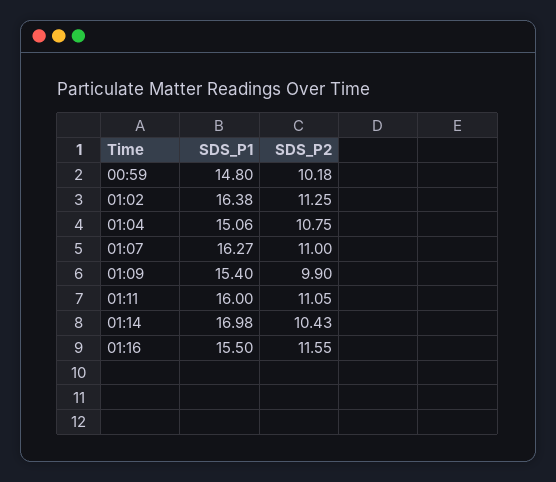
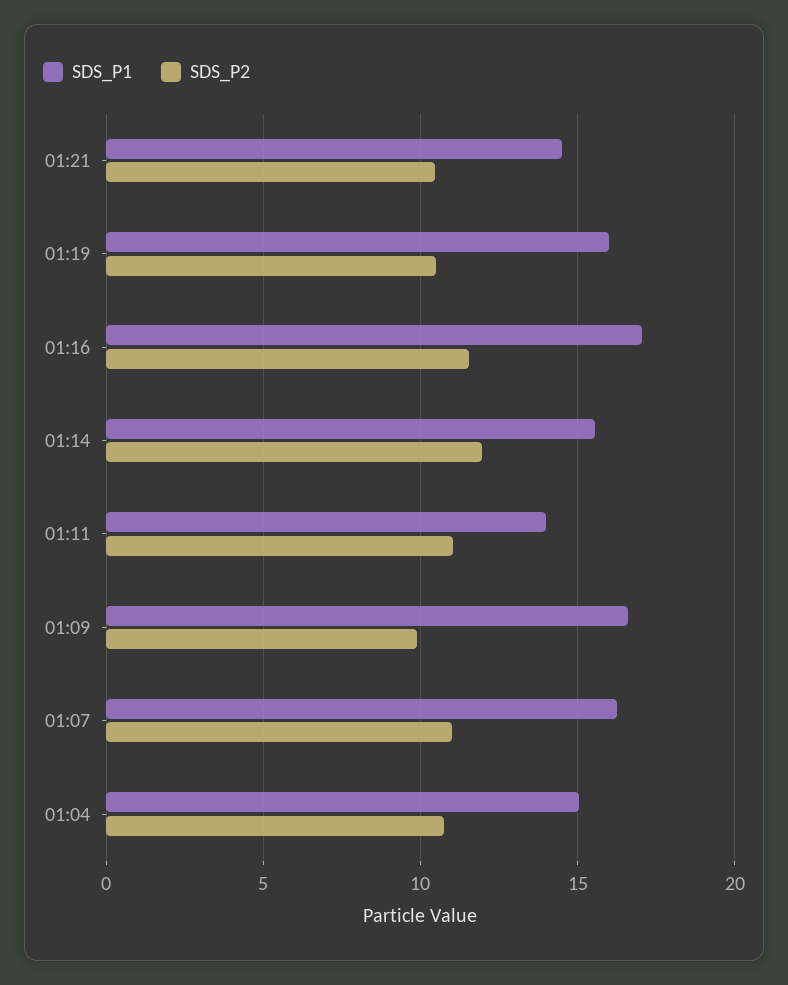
SDS_P1, 00:59: 14.8 -> none
SDS_P2, 00:59: 10.18 -> none
SDS_P1, 01:02: 16.38 -> none
SDS_P2, 01:02: 11.25 -> none
SDS_P1, 01:09: 15.4 -> 16.5
SDS_P1, 01:11: 16 -> 14
SDS_P1, 01:14: 16.98 -> 15.5
SDS_P2, 01:14: 10.43 -> 12
SDS_P1, 01:16: 15.5 -> 17
SDS_P1, 01:21: none -> 14.5
SDS_P2, 01:21: none -> 10.5
SDS_P1, 01:19: none -> 16
SDS_P2, 01:19: none -> 10.5

